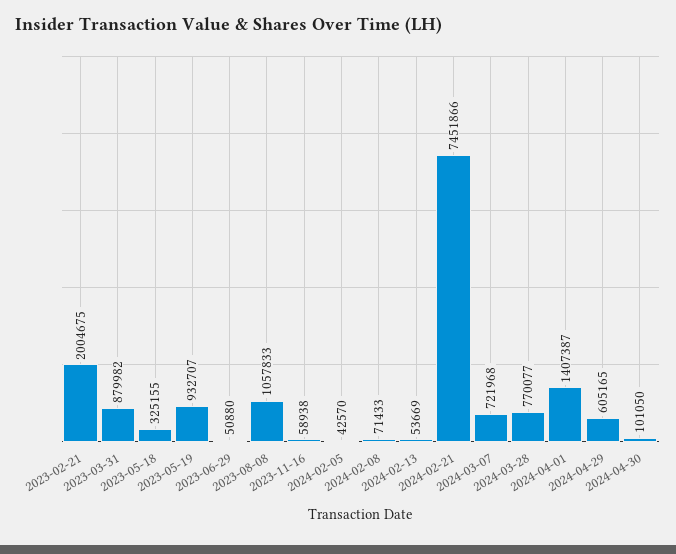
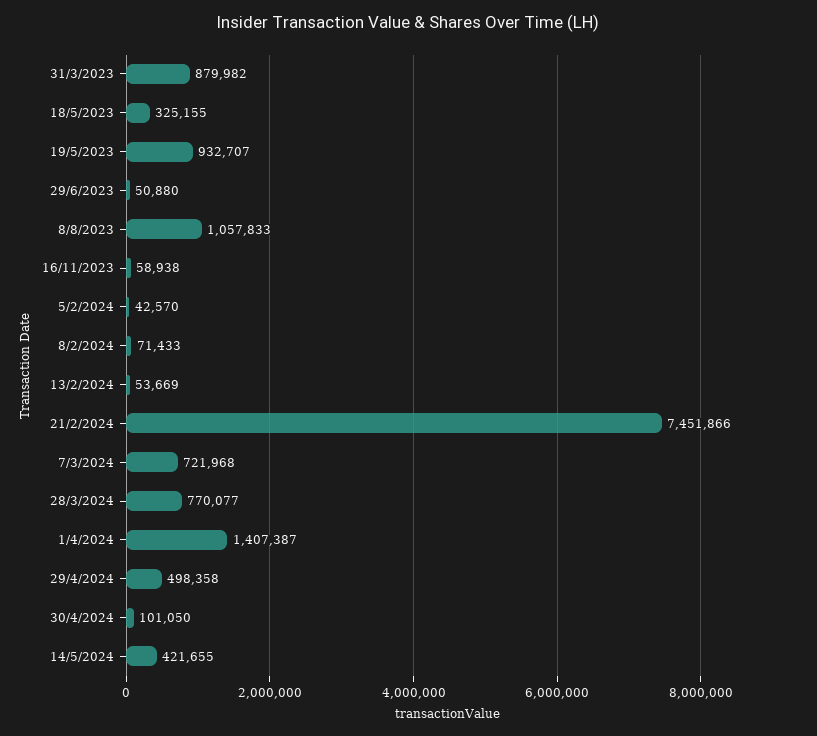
2023-02-21: 2004675 -> none
2024-04-29: 605165 -> 498358
14/5/2024: none -> 421655

